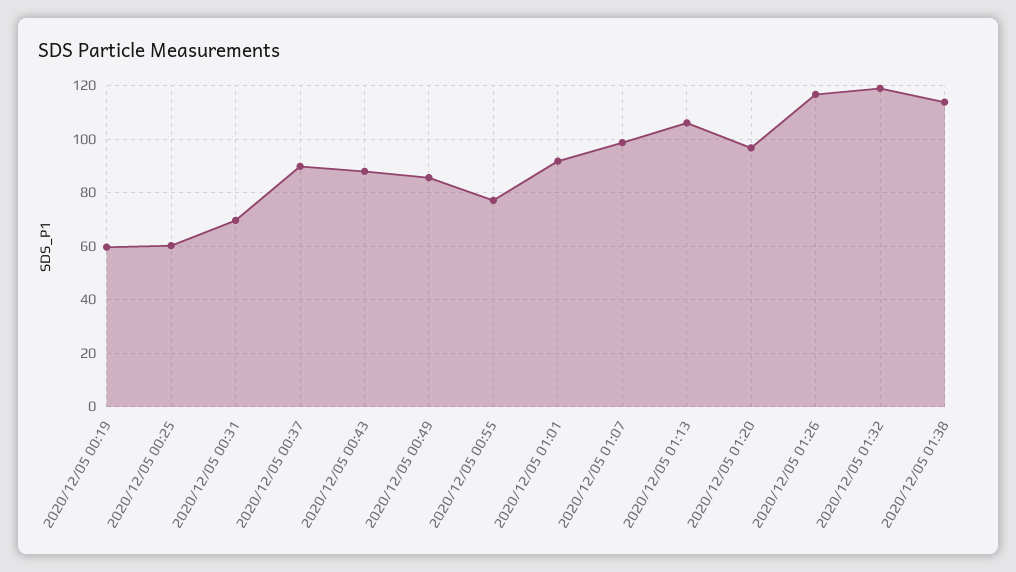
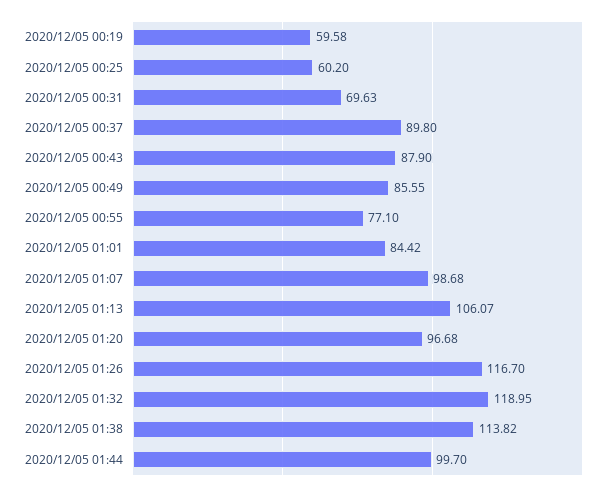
2020/12/05 01:01: 92.5 -> 84.42
2020/12/05 01:44: none -> 99.7

